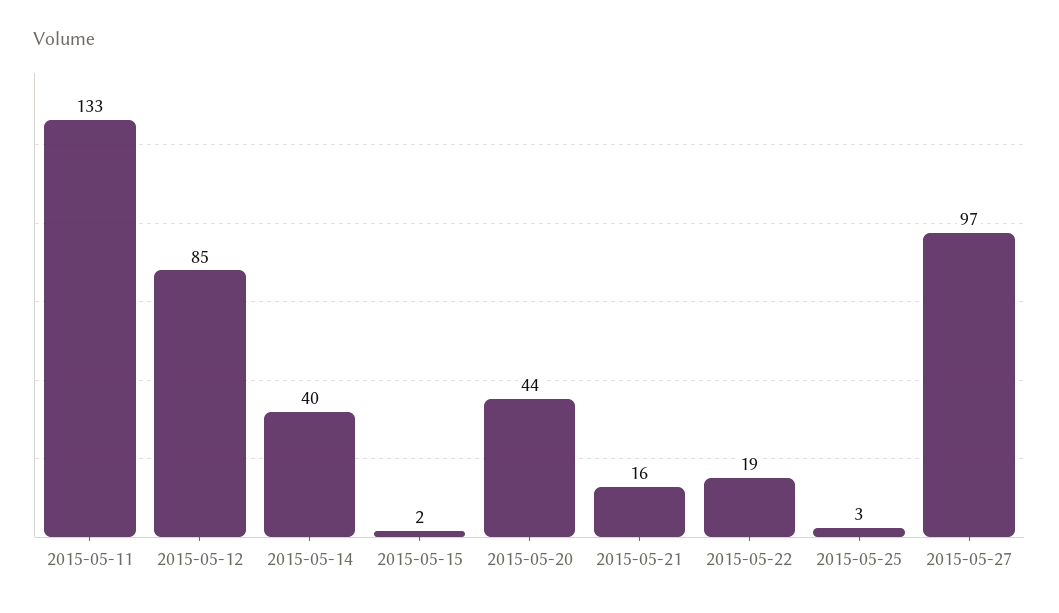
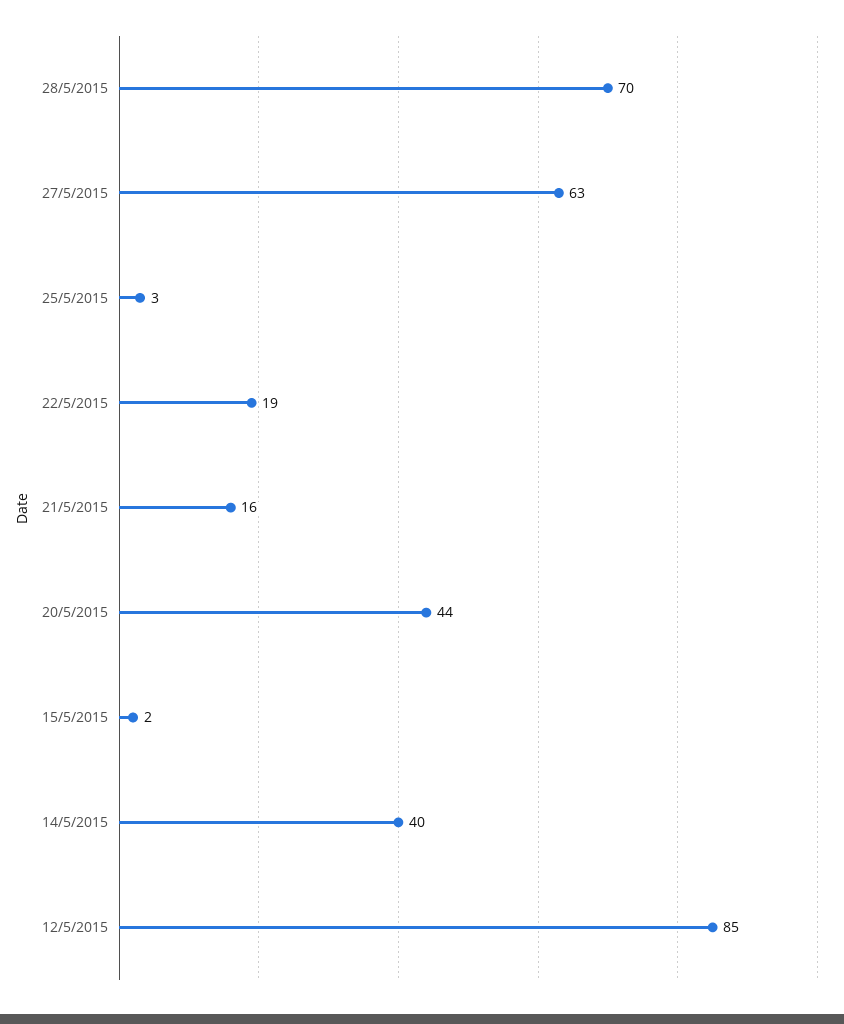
2015-05-11: 133 -> none
2015-05-27: 97 -> 63
28/5/2015: none -> 70

